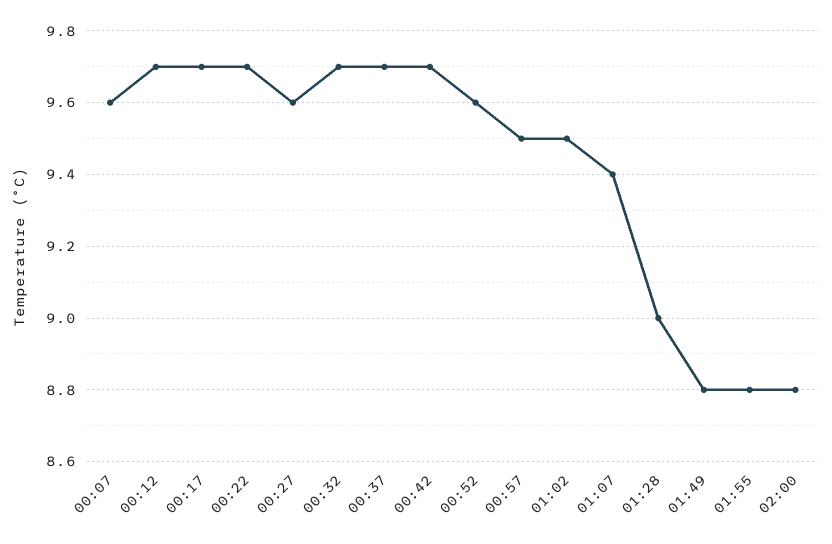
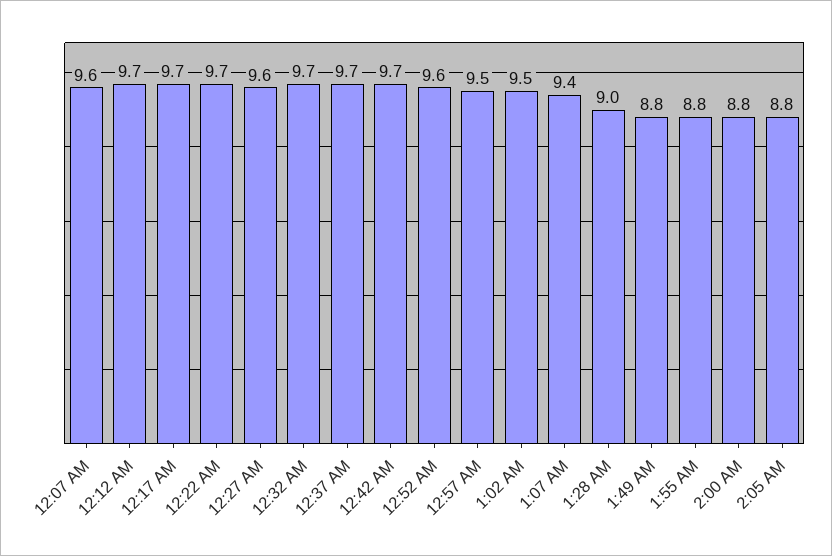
2:05 AM: none -> 8.8

